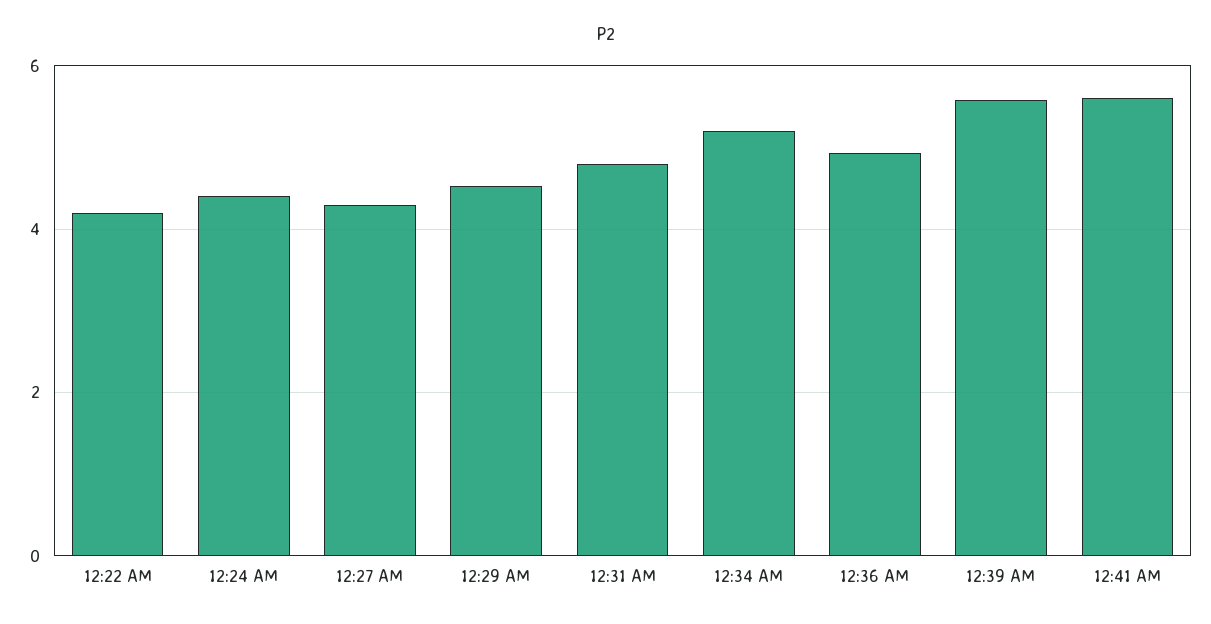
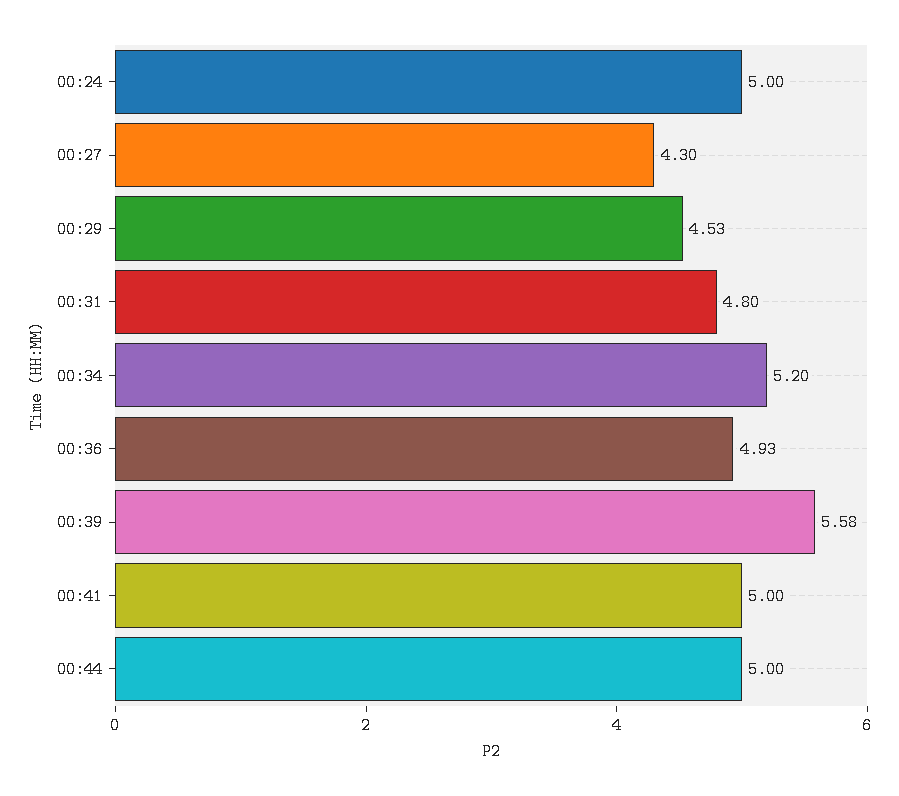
12:22 AM: 4.2 -> none
12:24 AM: 4.4 -> 5
12:41 AM: 5.6 -> 5
00:44: none -> 5

